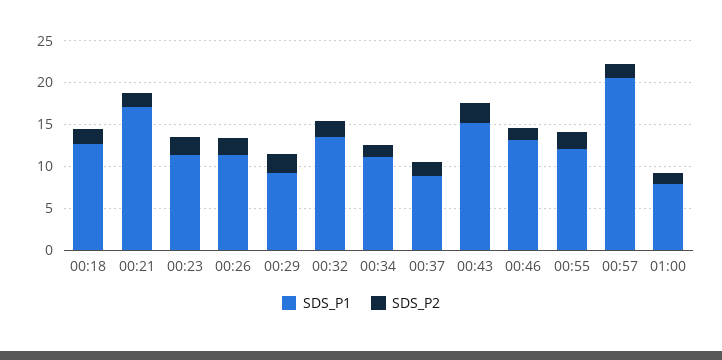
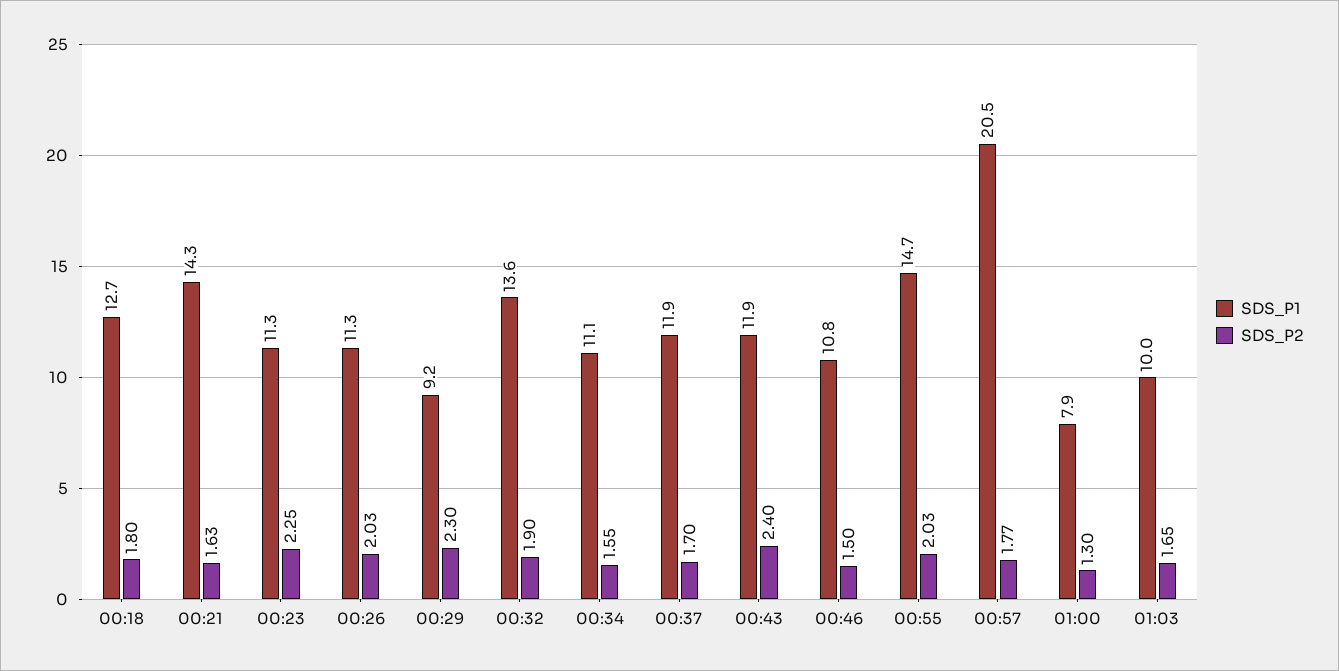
SDS_P1, 00:21: 17 -> 14.3
SDS_P1, 00:37: 9 -> 11.9
SDS_P1, 00:43: 15 -> 11.9
SDS_P1, 00:46: 13 -> 10.8
SDS_P1, 00:55: 12 -> 14.7
SDS_P1, 01:03: none -> 10
SDS_P2, 01:03: none -> 1.65

